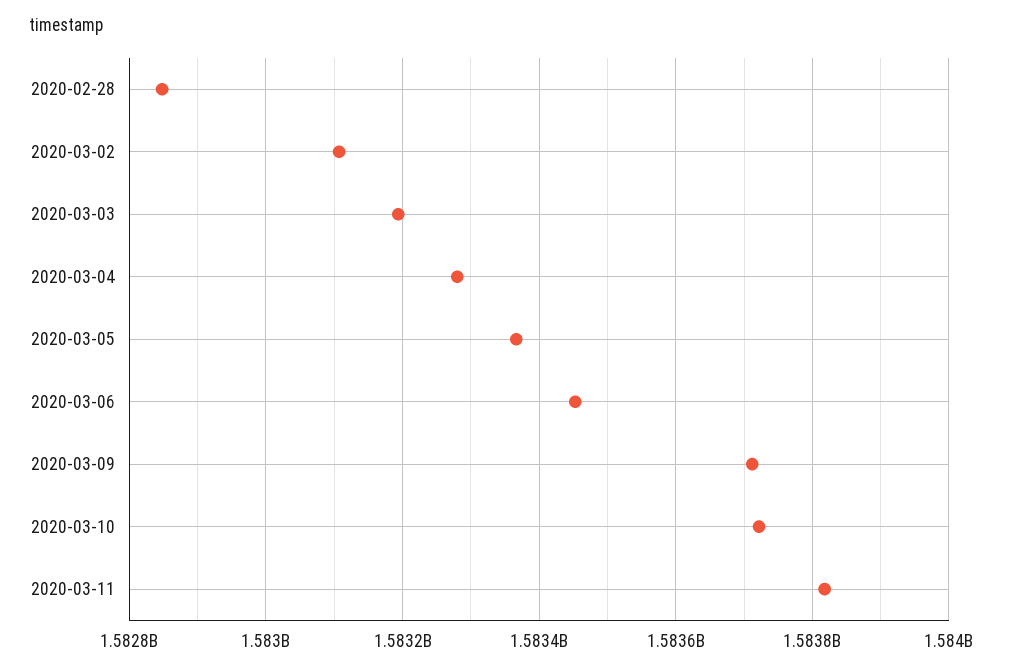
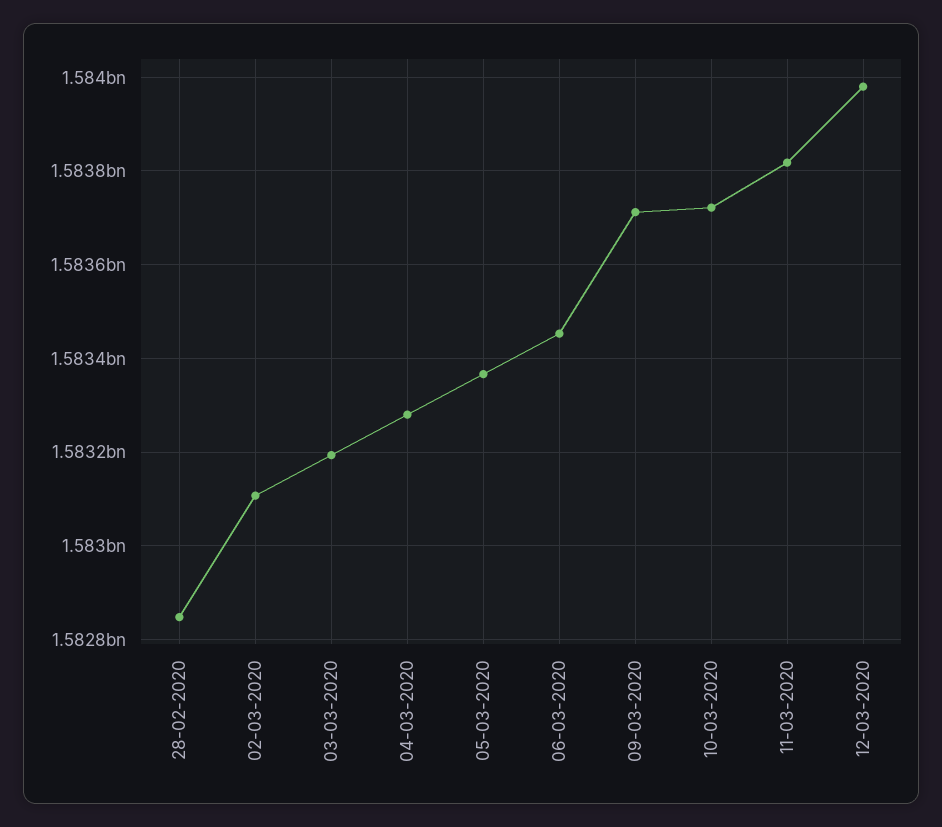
12-03-2020: none -> 1583980000

